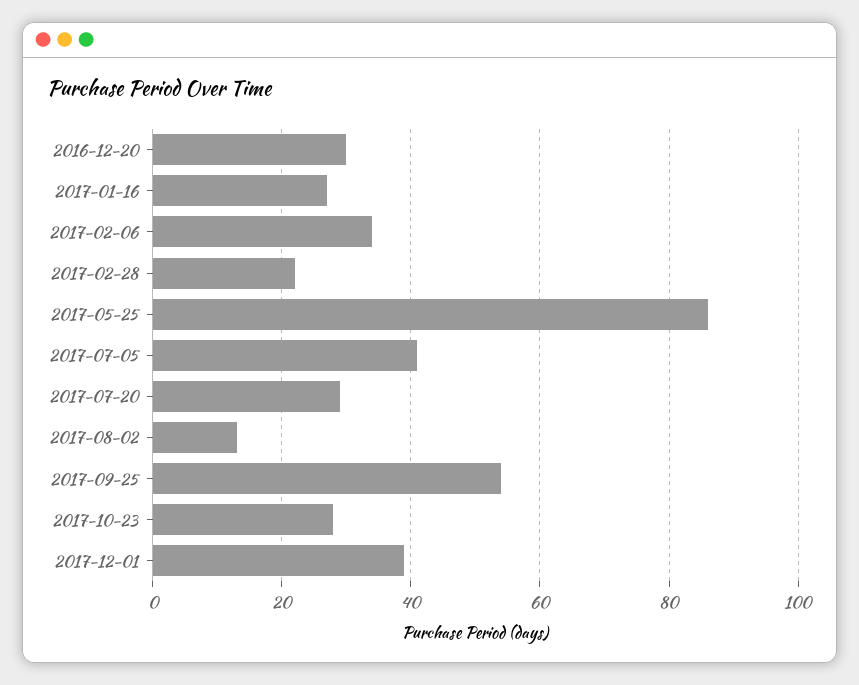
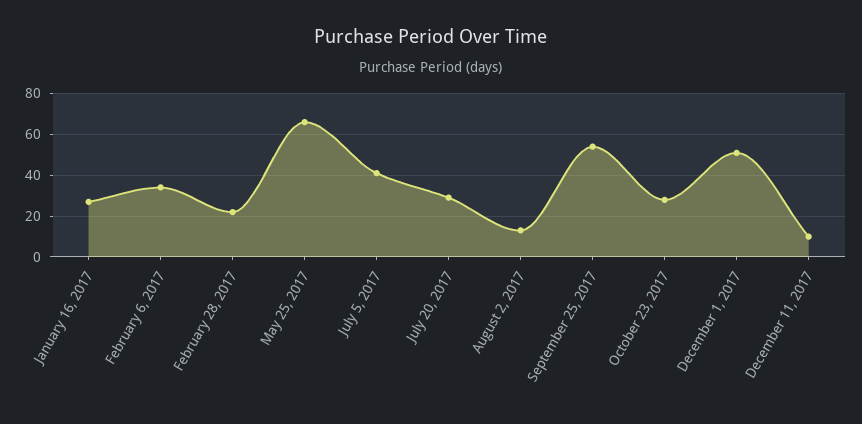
2016-12-20: 30 -> none
2017-05-25: 85 -> 65
2017-12-01: 40 -> 50
December 11, 2017: none -> 10

